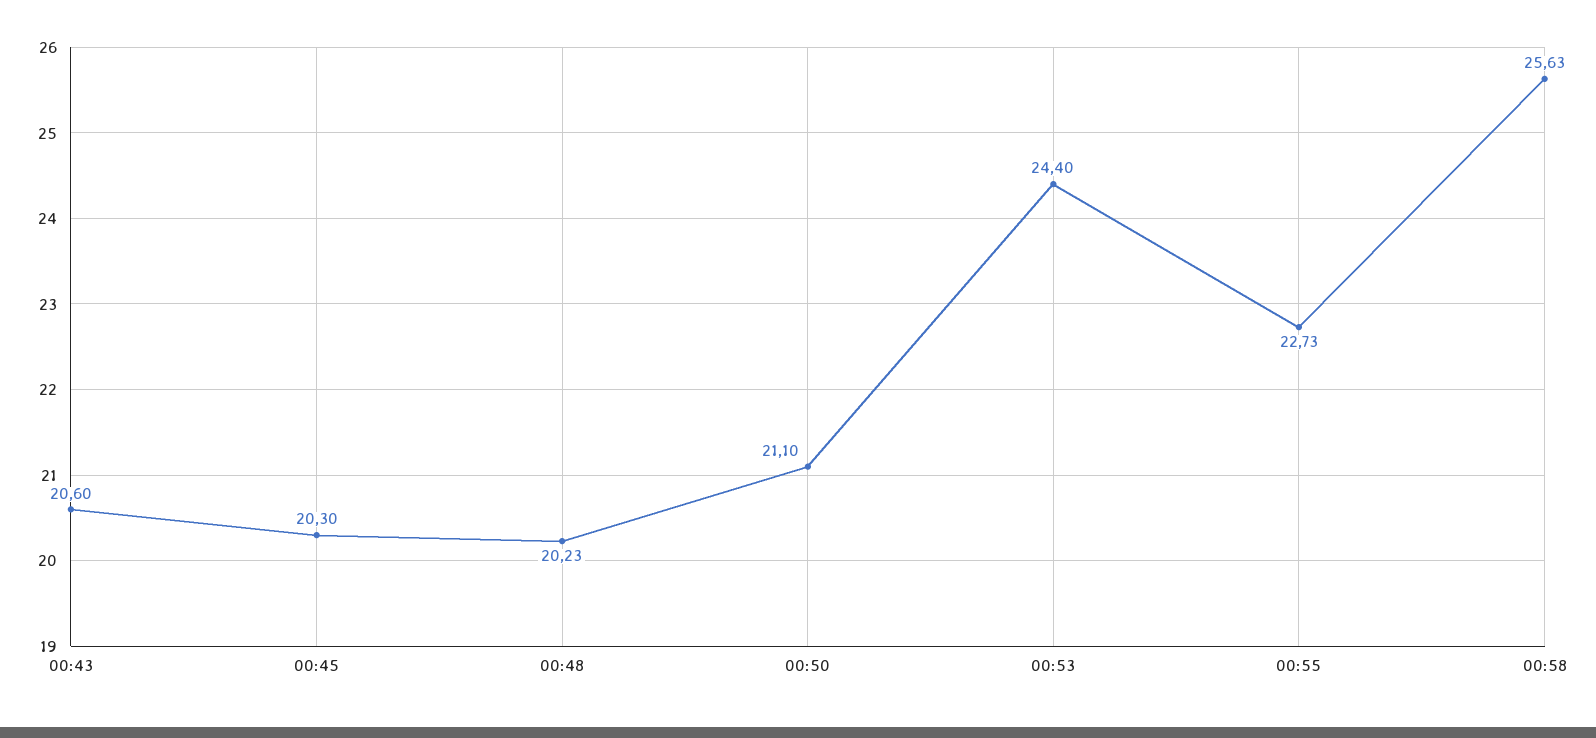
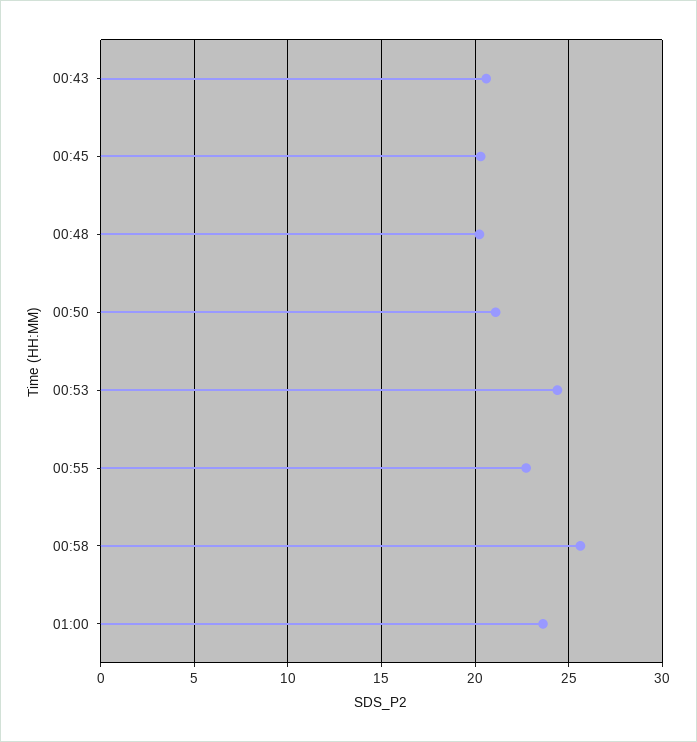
01:00: none -> 23.5

